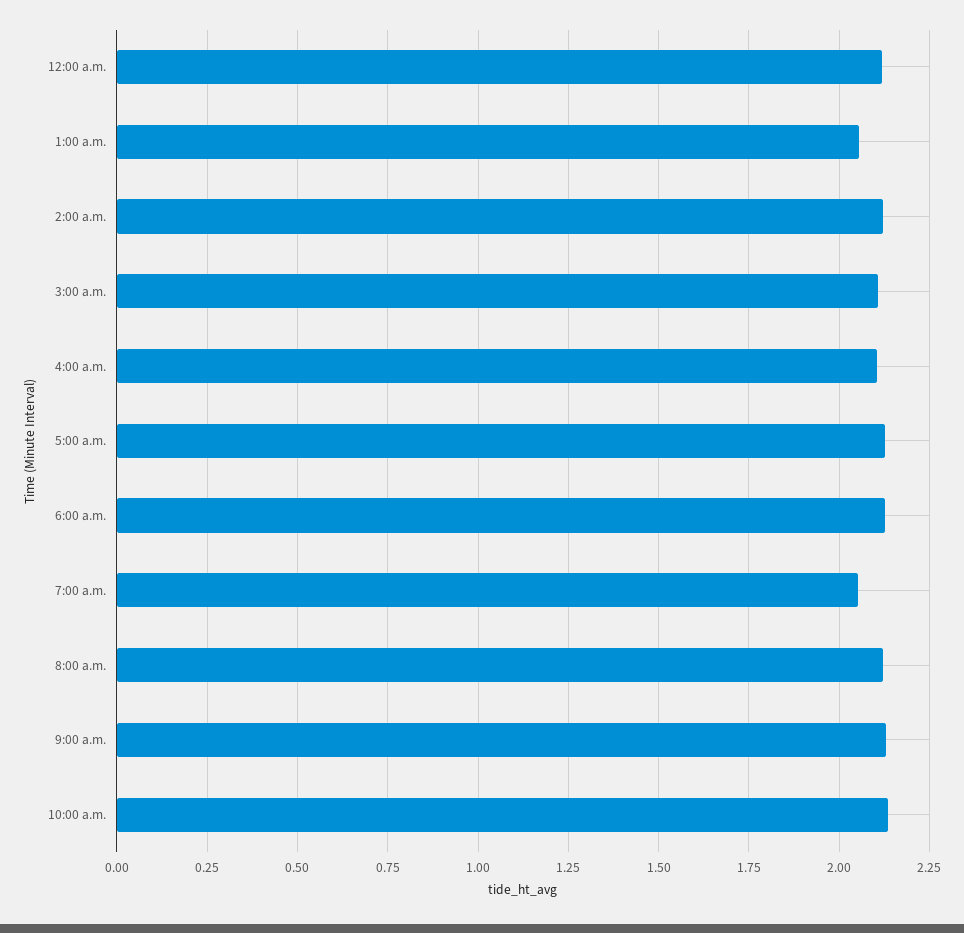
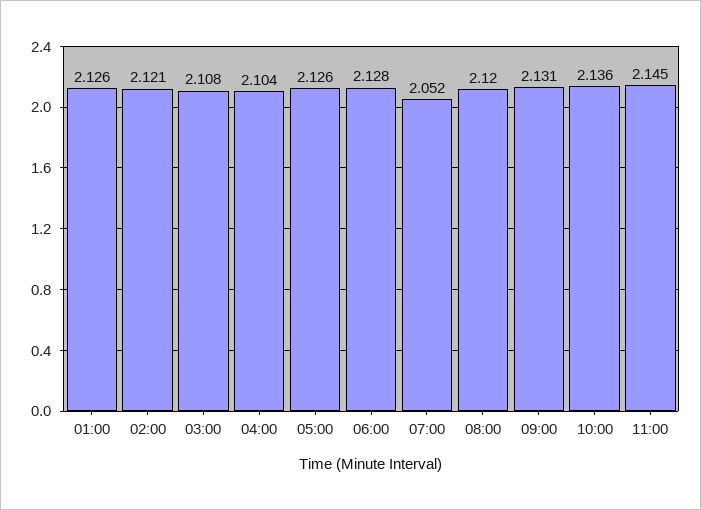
12:00 a.m.: 2.125 -> none
1:00 a.m.: 2.05 -> 2.126
11:00: none -> 2.145

